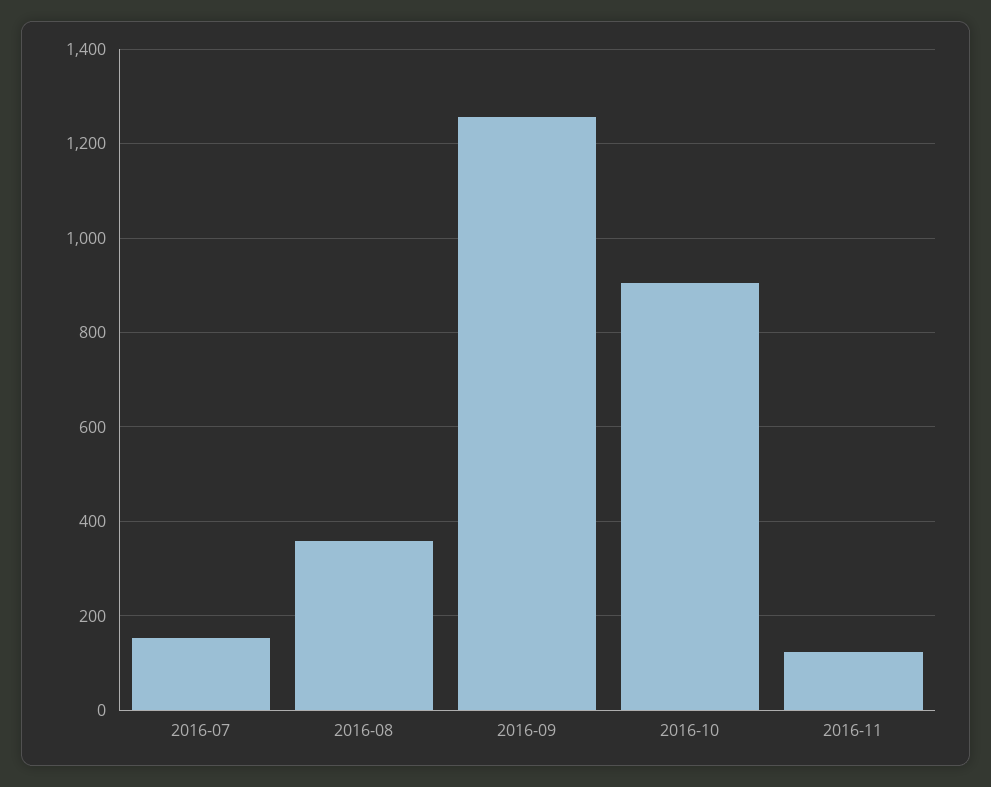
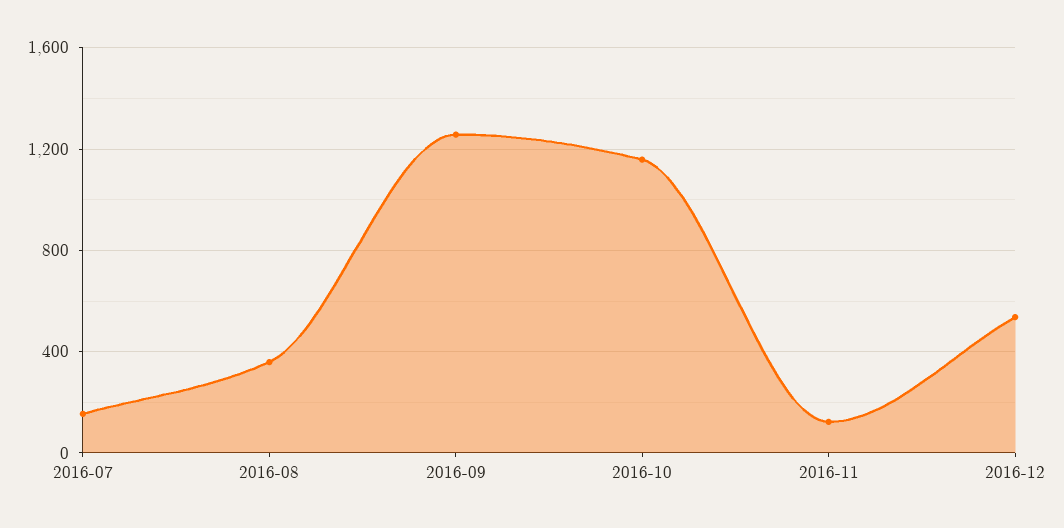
2016-10: 900 -> 1150
2016-12: none -> 550

